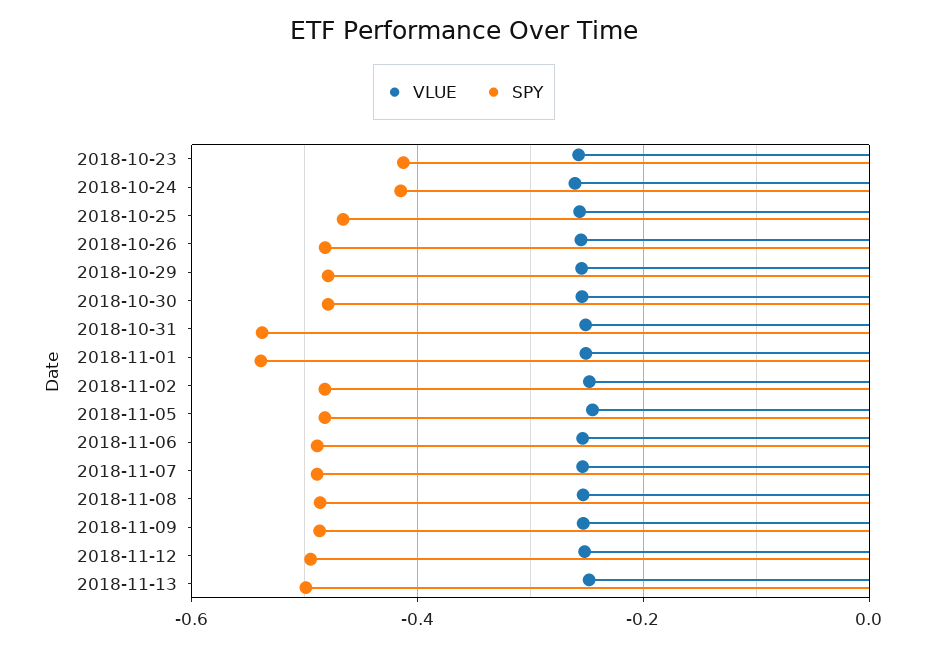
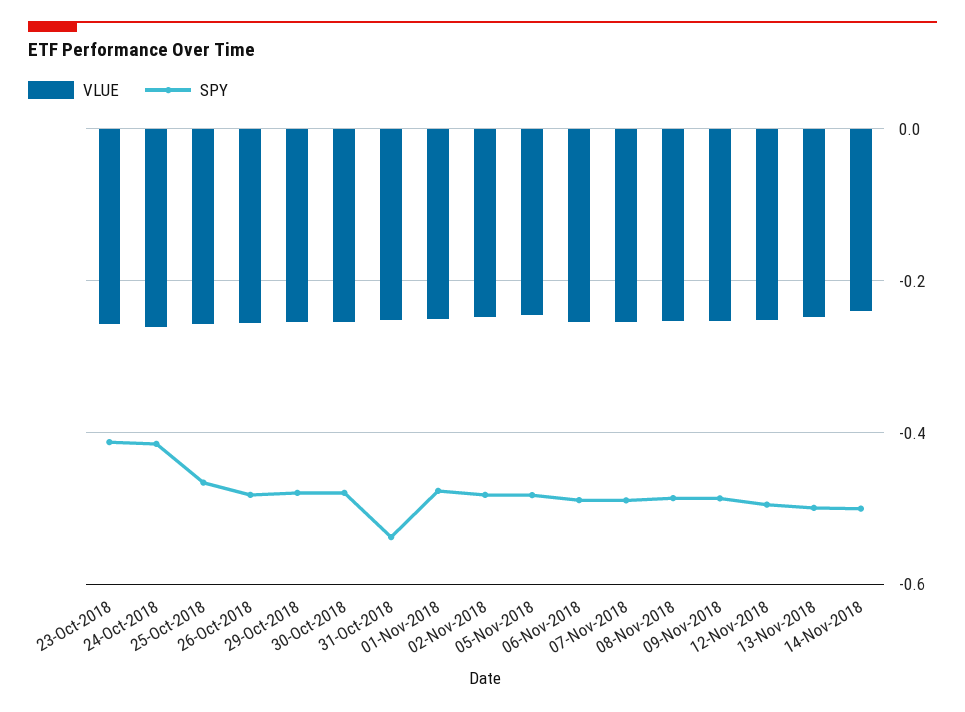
SPY, 2018-11-01: -0.54 -> -0.48
VLUE, 14-Nov-2018: none -> -0.24
SPY, 14-Nov-2018: none -> -0.5

